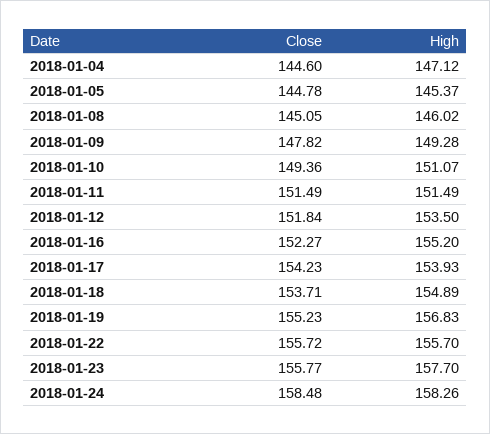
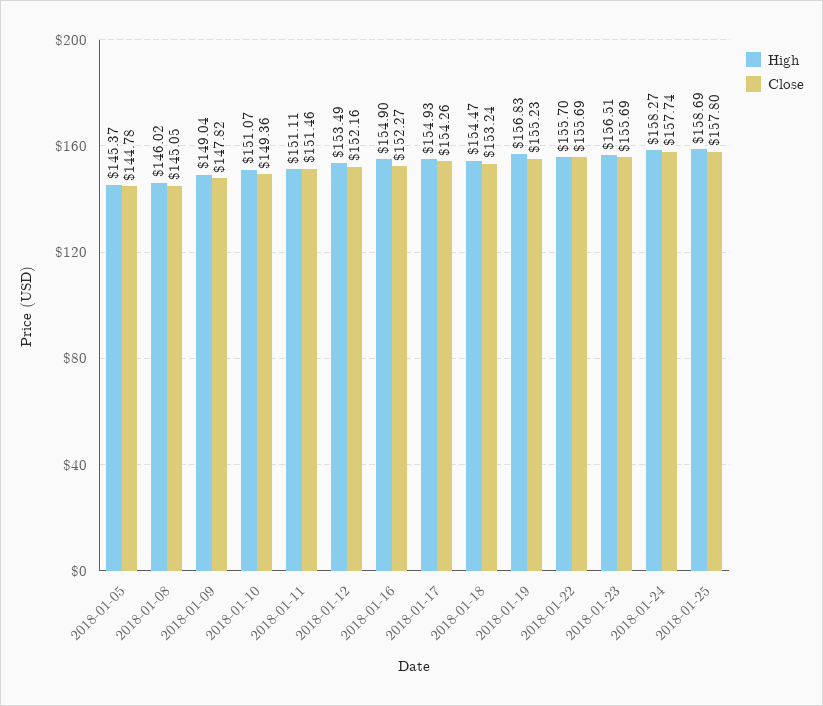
Close, 2018-01-04: 144.6 -> none
High, 2018-01-04: 147.12 -> none
High, 2018-01-09: 149.28 -> 149.04
Close, 2018-01-11: 151.49 -> 151.46
High, 2018-01-11: 151.49 -> 151.11
Close, 2018-01-12: 151.84 -> 152.16
High, 2018-01-12: 153.5 -> 153.49
High, 2018-01-16: 155.2 -> 154.9
Close, 2018-01-17: 154.23 -> 154.26
High, 2018-01-17: 153.93 -> 154.93
Close, 2018-01-18: 153.71 -> 153.24
High, 2018-01-18: 154.89 -> 154.47
Close, 2018-01-22: 155.72 -> 155.69
Close, 2018-01-23: 155.77 -> 155.69
High, 2018-01-23: 157.7 -> 156.51
Close, 2018-01-24: 158.48 -> 157.74
High, 2018-01-24: 158.26 -> 158.27
High, 2018-01-25: none -> 158.69
Close, 2018-01-25: none -> 157.8

